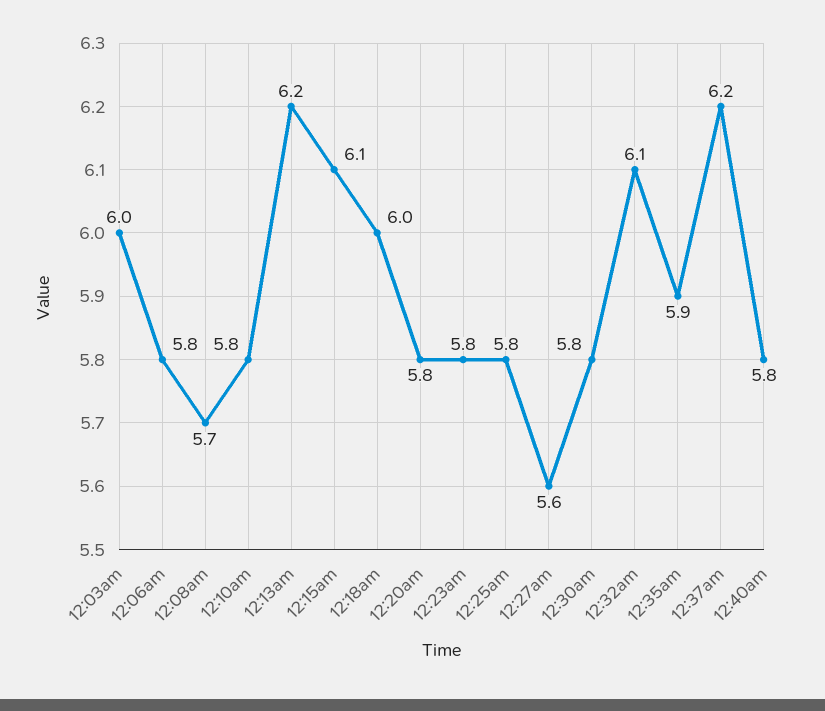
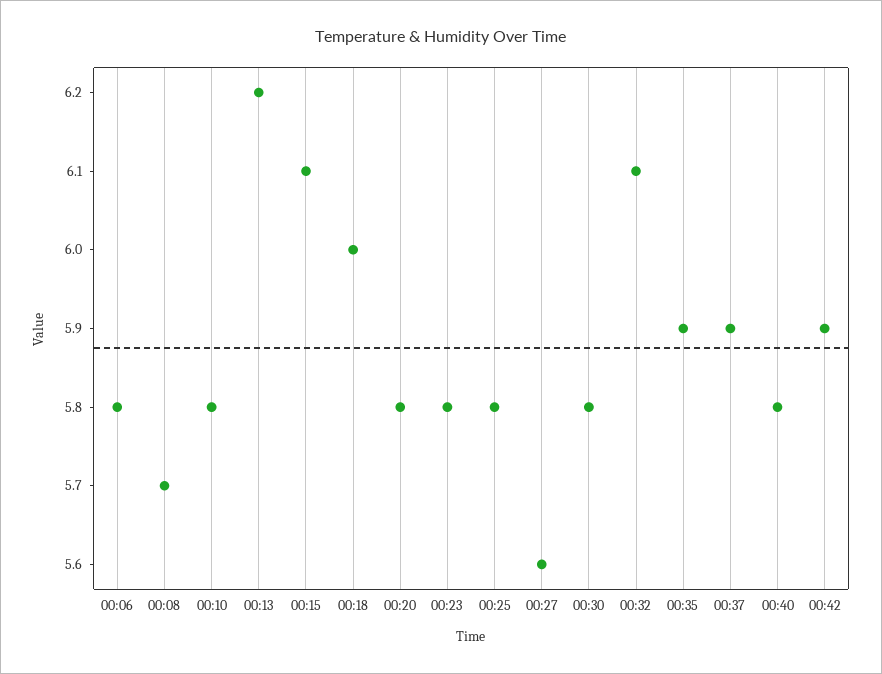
12:03am: 6 -> none
12:37am: 6.2 -> 5.9
00:42: none -> 5.9

